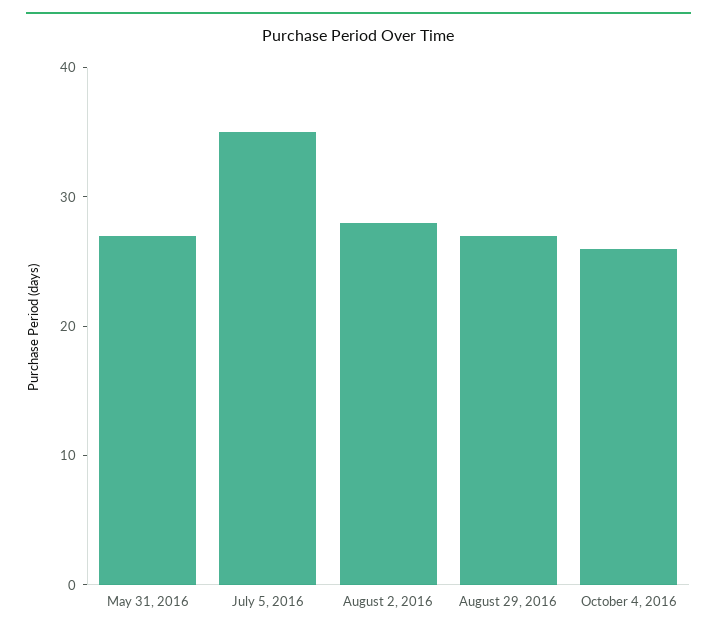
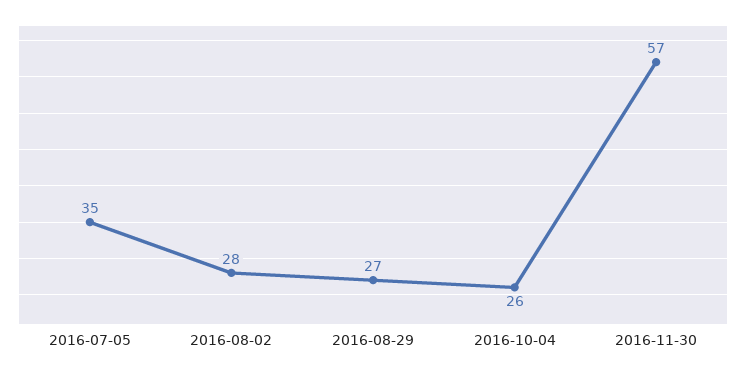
May 31, 2016: 27 -> none
2016-11-30: none -> 57

